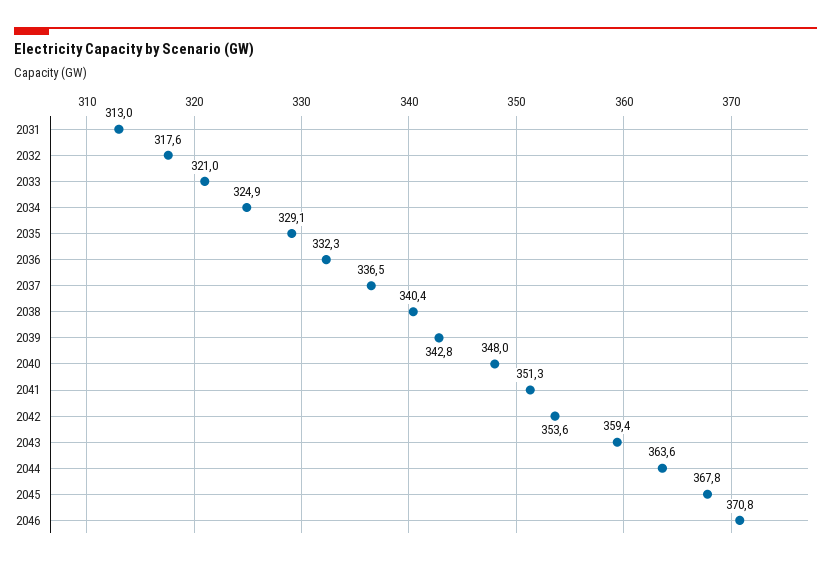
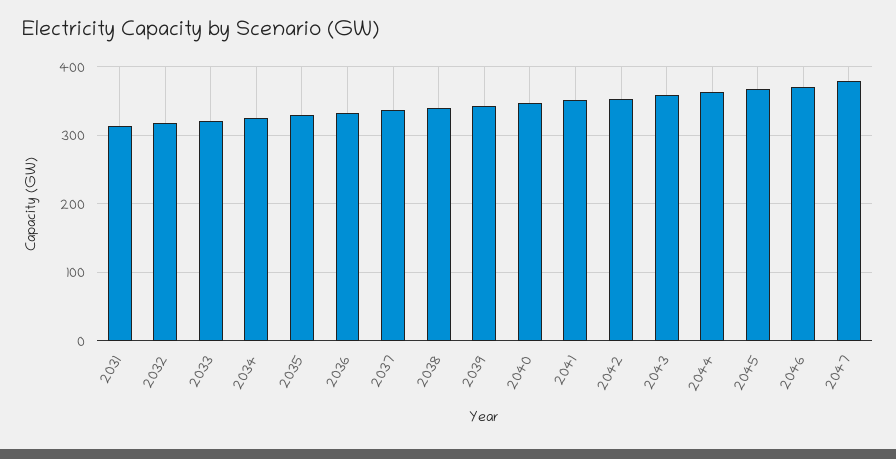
2047: none -> 380

